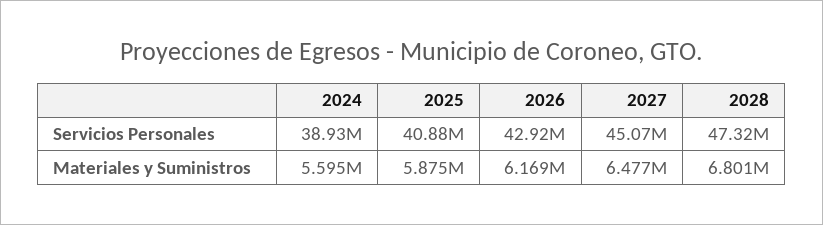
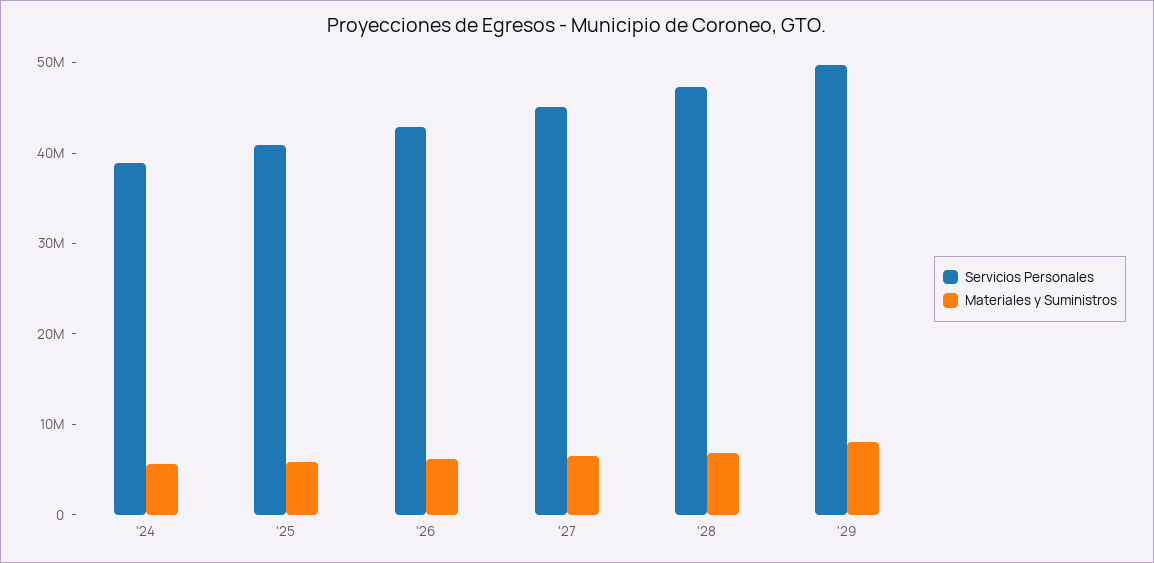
Servicios Personales, '29: none -> 50000000
Materiales y Suministros, '29: none -> 8000000

